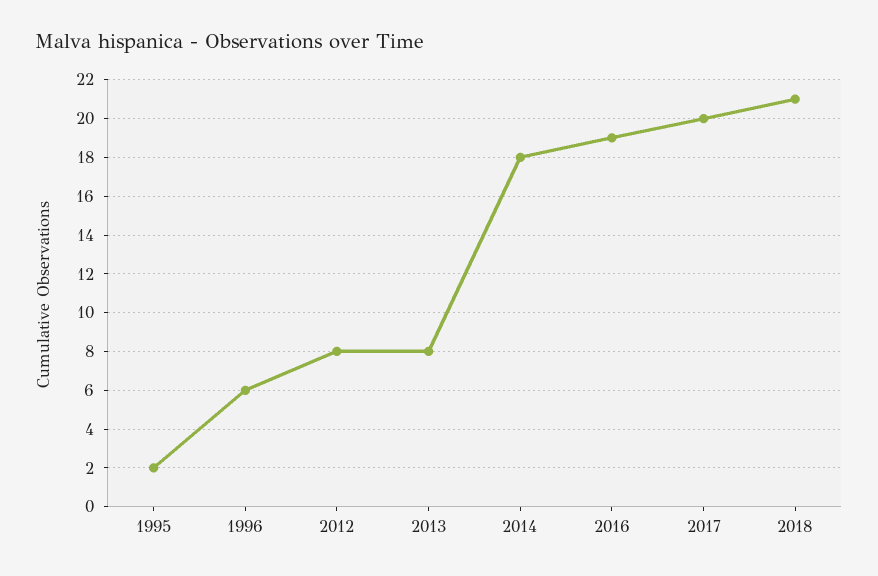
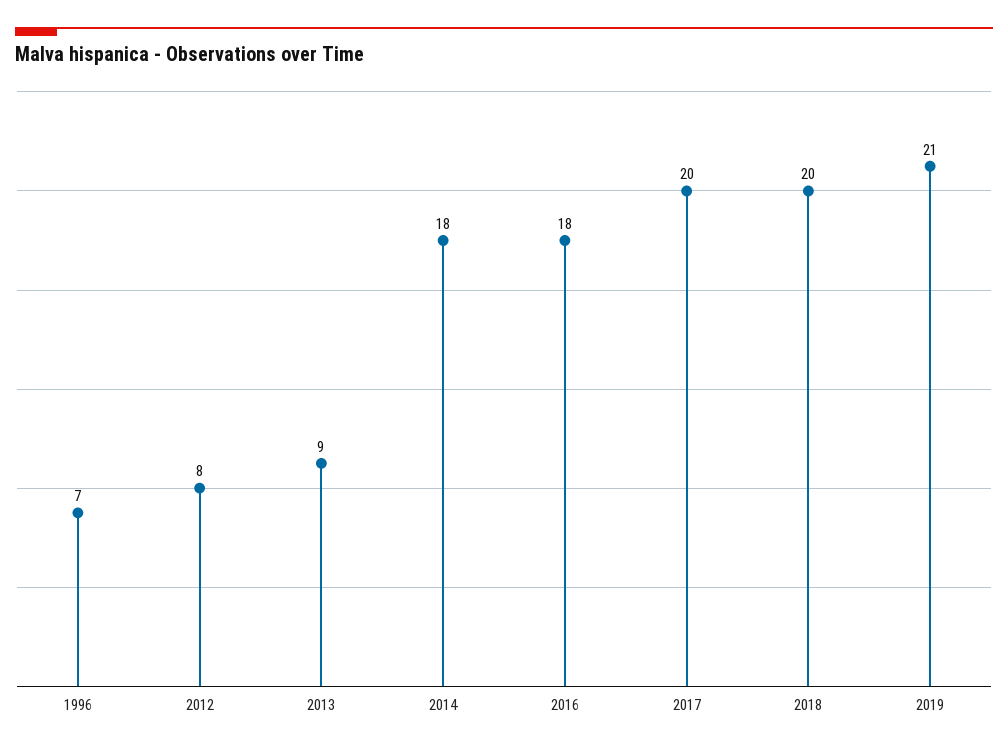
1995: 2 -> none
1996: 6 -> 7
2013: 8 -> 9
2016: 19 -> 18
2018: 21 -> 20
2019: none -> 21

